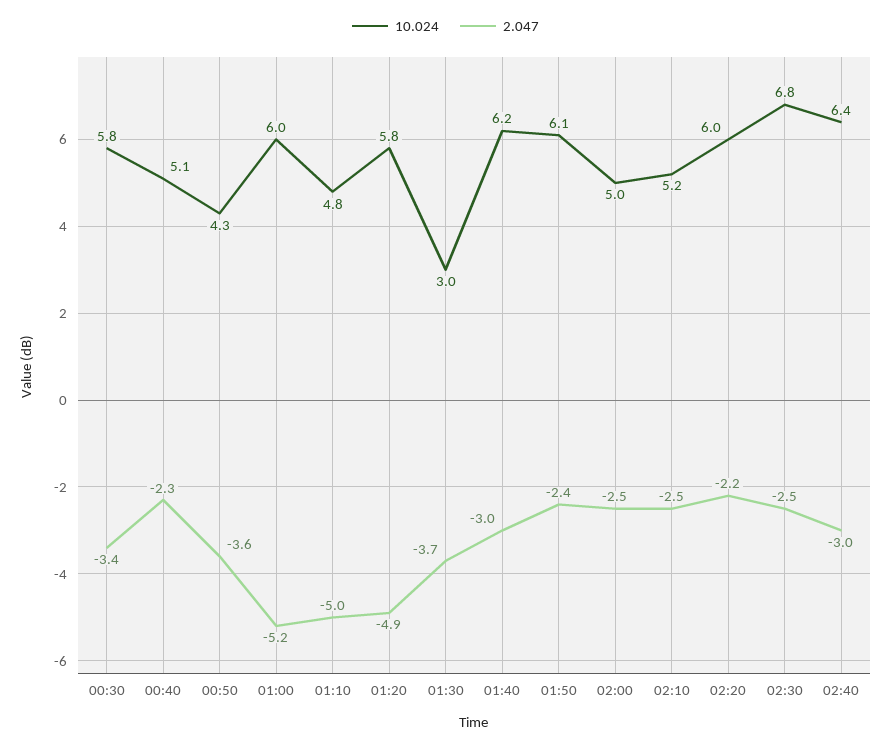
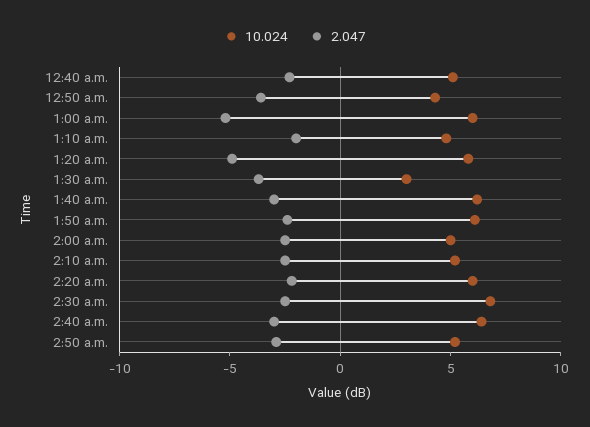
10.024, 00:30: 5.8 -> none
2.047, 00:30: -3.4 -> none
2.047, 01:10: -5 -> -2
10.024, 2:50 a.m.: none -> 5
2.047, 2:50 a.m.: none -> -3

